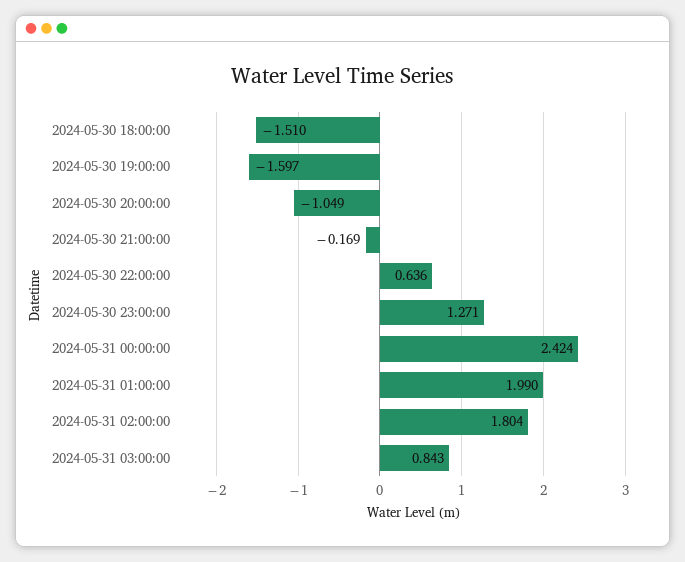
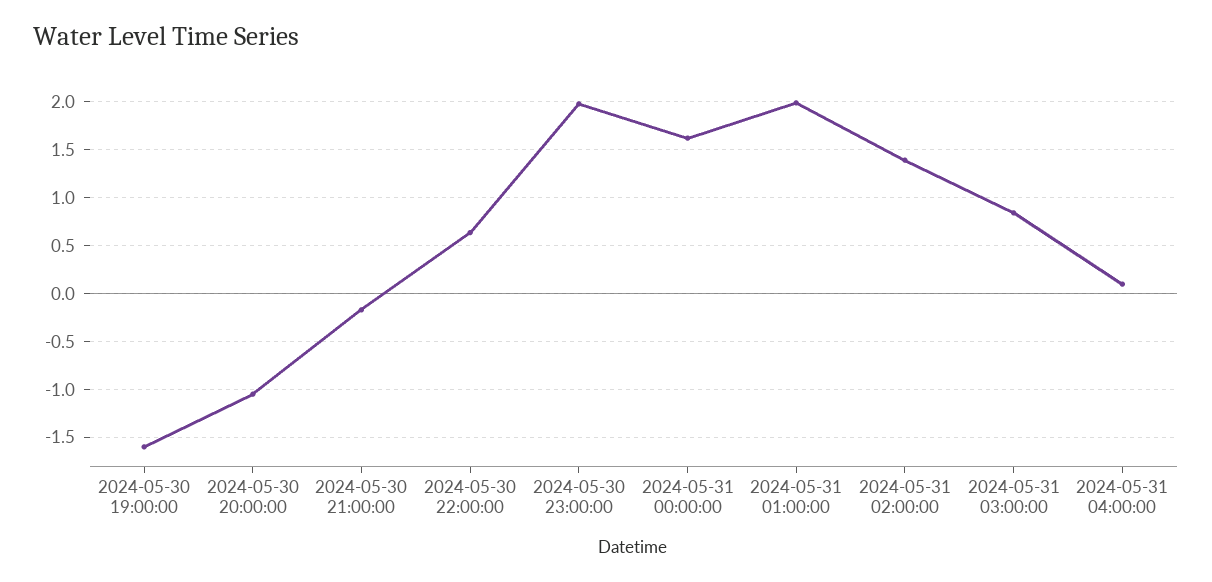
2024-05-30 18:00:00: -1.51 -> none
2024-05-30 23:00:00: 1.271 -> 2
2024-05-31 00:00:00: 2.424 -> 1.6
2024-05-31 02:00:00: 1.804 -> 1.4
2024-05-31 04:00:00: none -> 0.1

